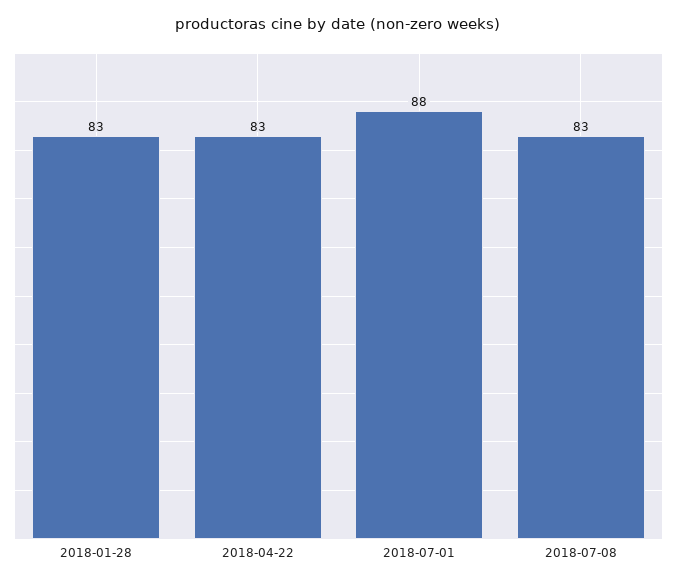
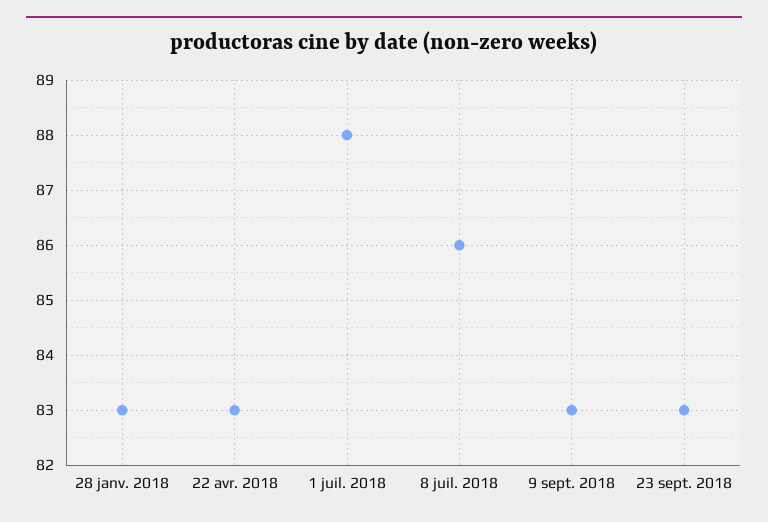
2018-07-08: 83 -> 86
9 sept. 2018: none -> 83
23 sept. 2018: none -> 83

